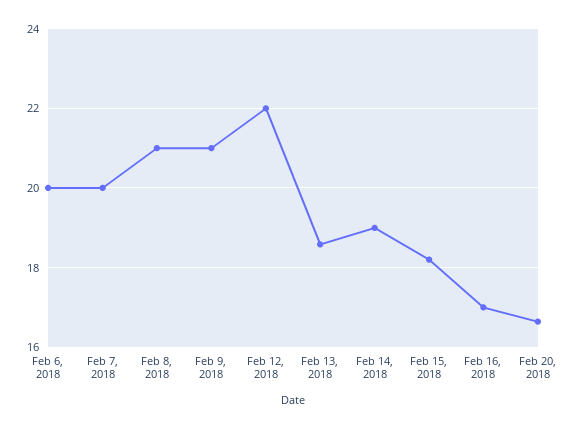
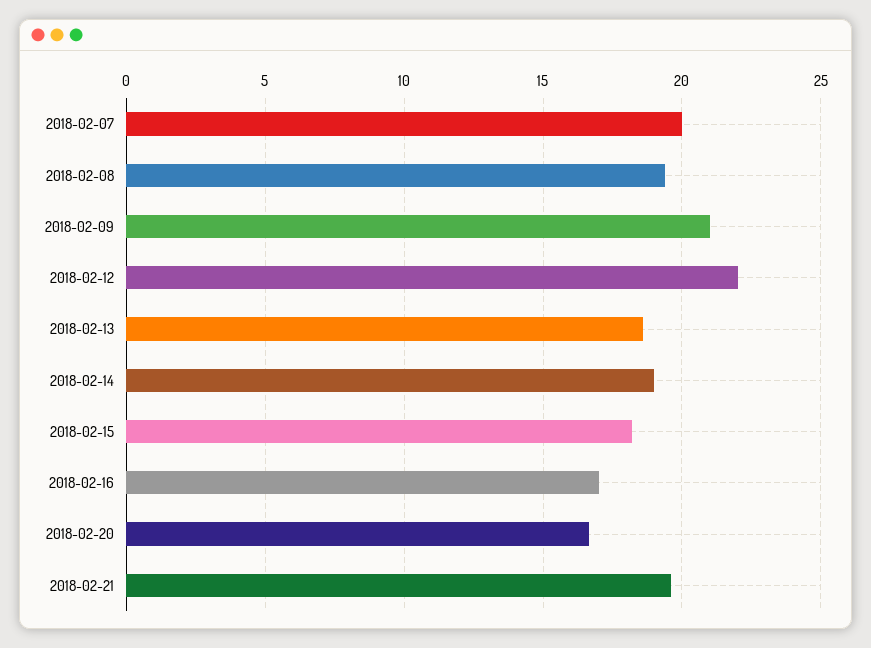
Feb 6, 2018: 20 -> none
Feb 8, 2018: 21 -> 19.5
2018-02-21: none -> 19.5

